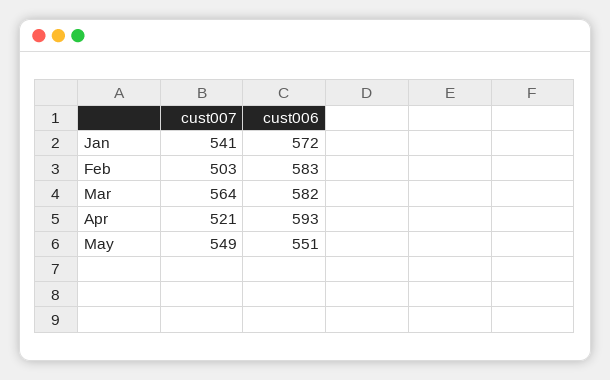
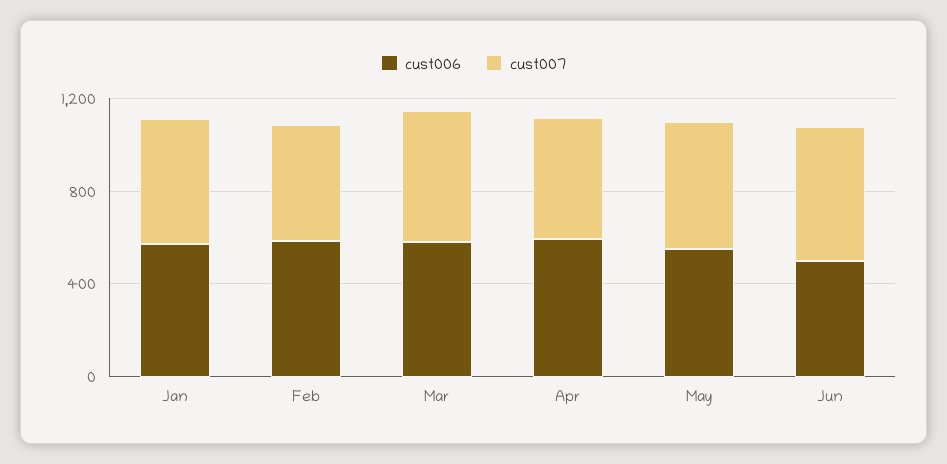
cust006, Jun: none -> 500
cust007, Jun: none -> 600

